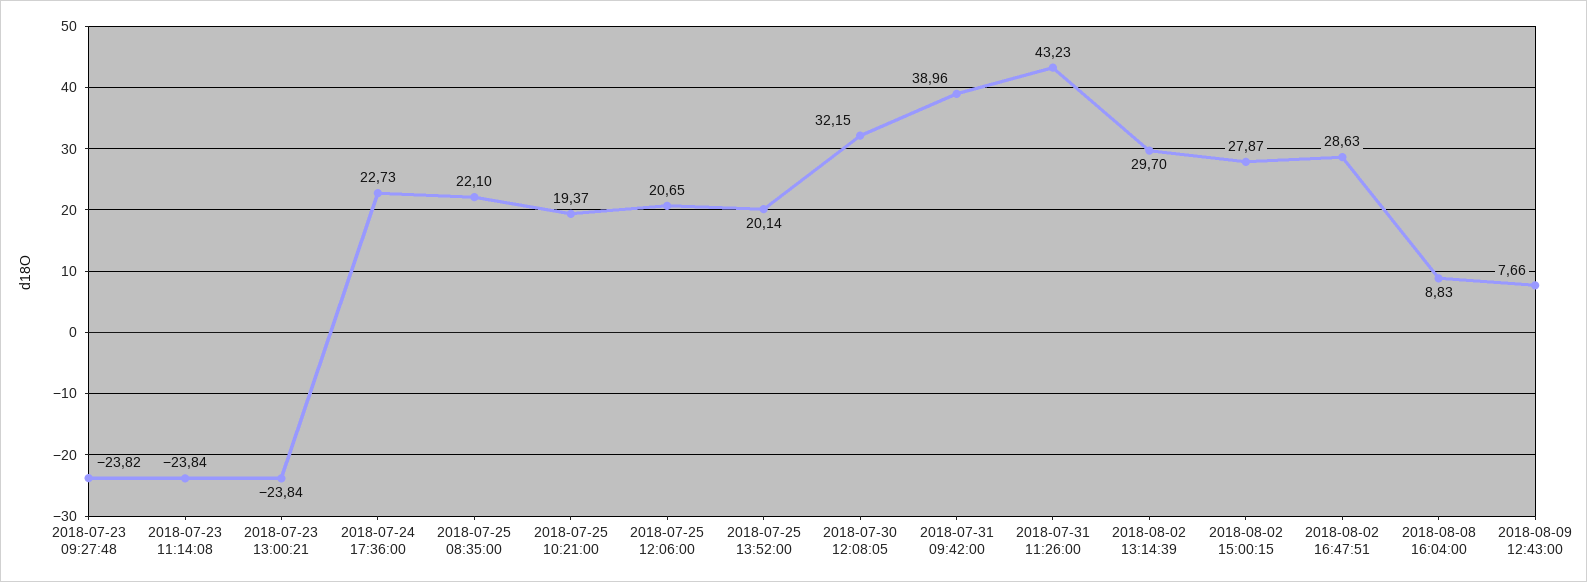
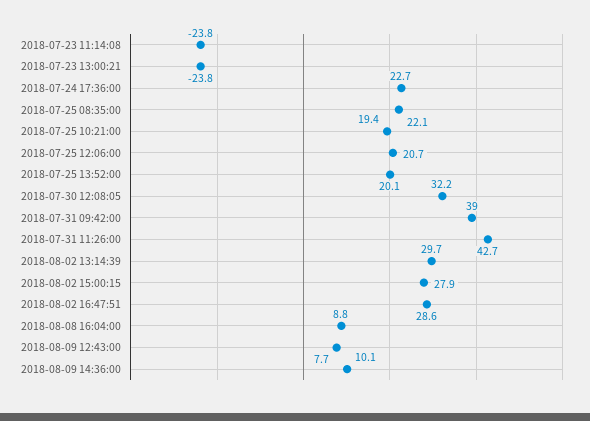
2018-07-23 09:27:48: -23.82 -> none
2018-07-31 11:26:00: 43.23 -> 42.7
2018-08-09 14:36:00: none -> 10.1

